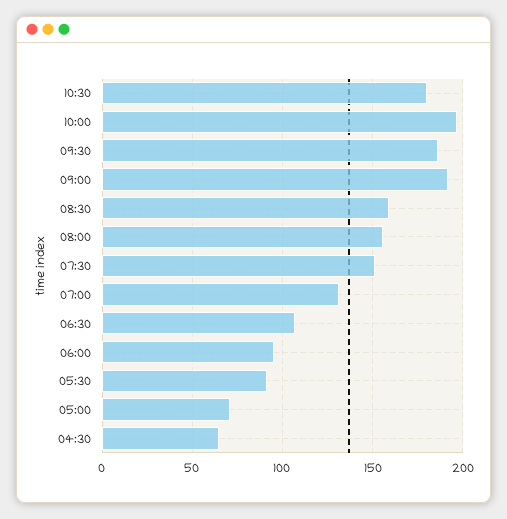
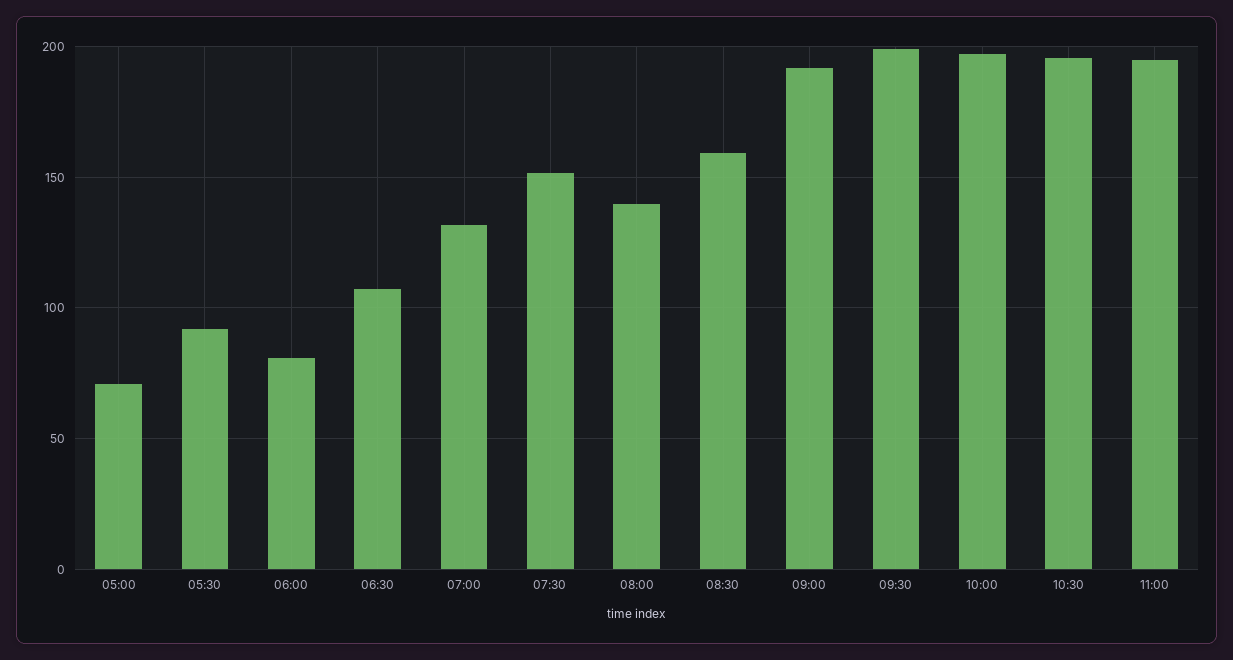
10:30: 180 -> 195
09:30: 185 -> 200
08:00: 155 -> 140
06:00: 95 -> 80
04:30: 65 -> none
11:00: none -> 195

